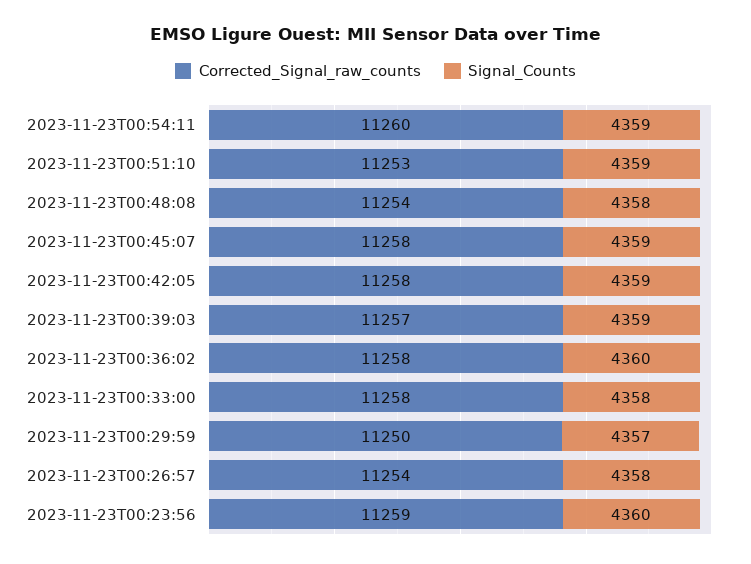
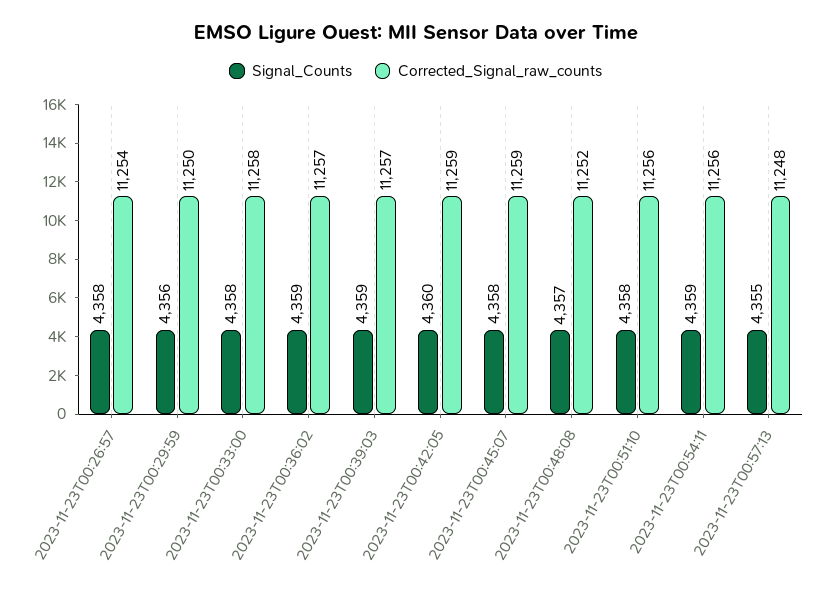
Corrected_Signal_raw_counts, 2023-11-23T00:54:11: 11260 -> 11256
Corrected_Signal_raw_counts, 2023-11-23T00:51:10: 11253 -> 11256
Signal_Counts, 2023-11-23T00:51:10: 4359 -> 4358
Corrected_Signal_raw_counts, 2023-11-23T00:48:08: 11254 -> 11252
Signal_Counts, 2023-11-23T00:48:08: 4358 -> 4357
Corrected_Signal_raw_counts, 2023-11-23T00:45:07: 11258 -> 11259
Signal_Counts, 2023-11-23T00:45:07: 4359 -> 4358
Corrected_Signal_raw_counts, 2023-11-23T00:42:05: 11258 -> 11259
Signal_Counts, 2023-11-23T00:42:05: 4359 -> 4360
Corrected_Signal_raw_counts, 2023-11-23T00:36:02: 11258 -> 11257
Signal_Counts, 2023-11-23T00:36:02: 4360 -> 4359
Signal_Counts, 2023-11-23T00:29:59: 4357 -> 4356
Corrected_Signal_raw_counts, 2023-11-23T00:23:56: 11259 -> none
Signal_Counts, 2023-11-23T00:23:56: 4360 -> none
Signal_Counts, 2023-11-23T00:57:13: none -> 4355
Corrected_Signal_raw_counts, 2023-11-23T00:57:13: none -> 11248

